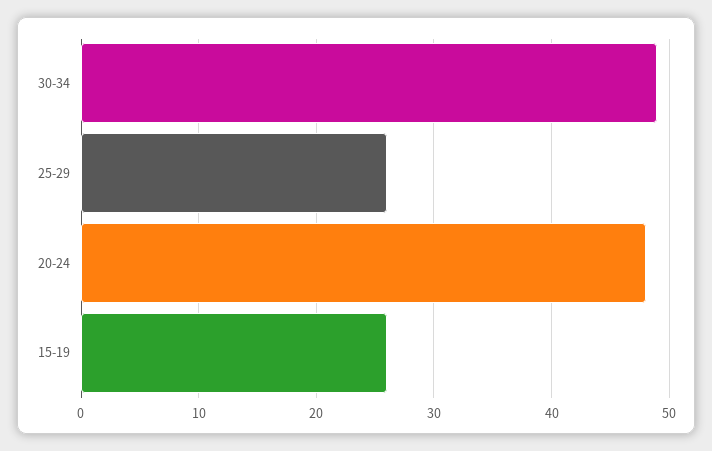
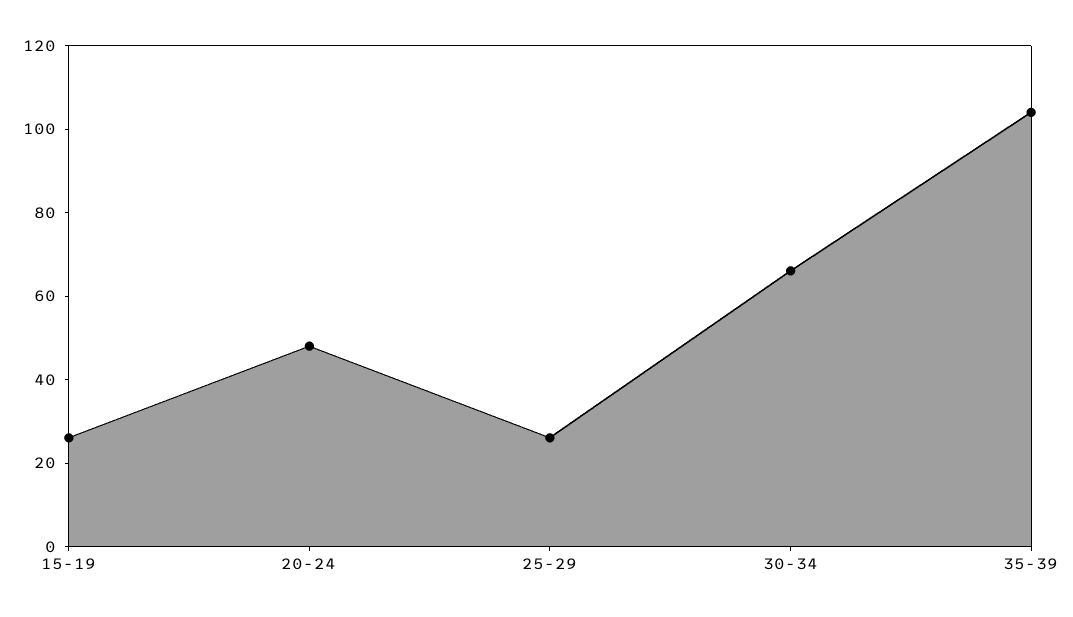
30-34: 49 -> 65
35-39: none -> 105

